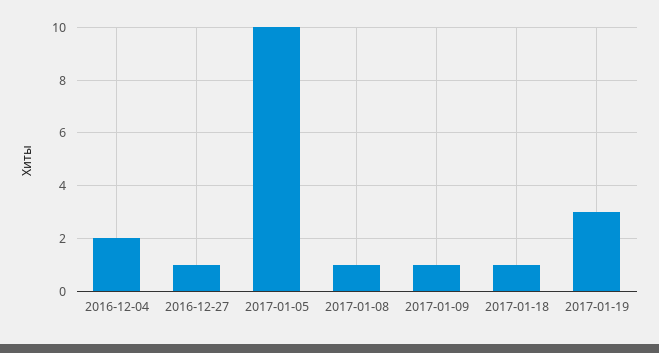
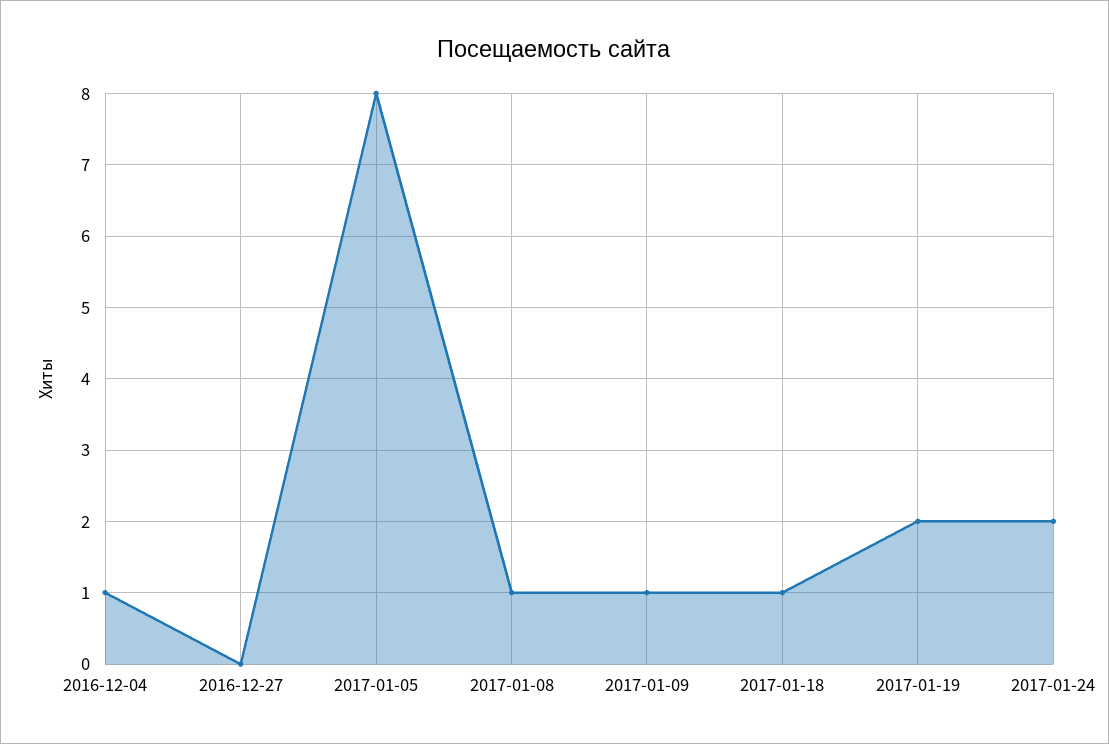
2016-12-04: 2 -> 1
2016-12-27: 1 -> 0
2017-01-05: 10 -> 8
2017-01-19: 3 -> 2
2017-01-24: none -> 2

